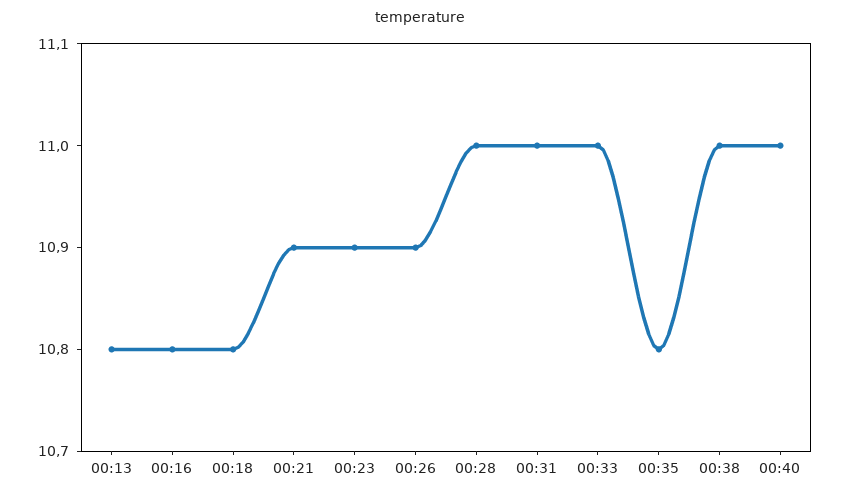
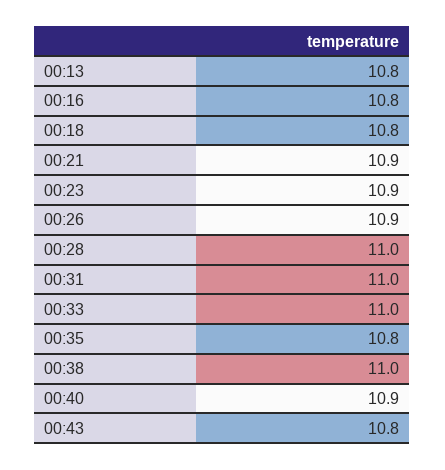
00:40: 11 -> 10.9
00:43: none -> 10.8

